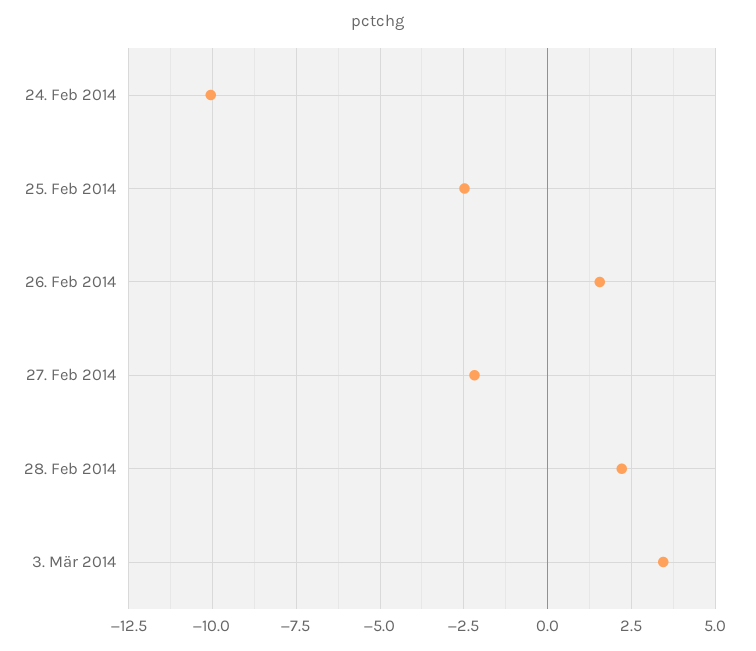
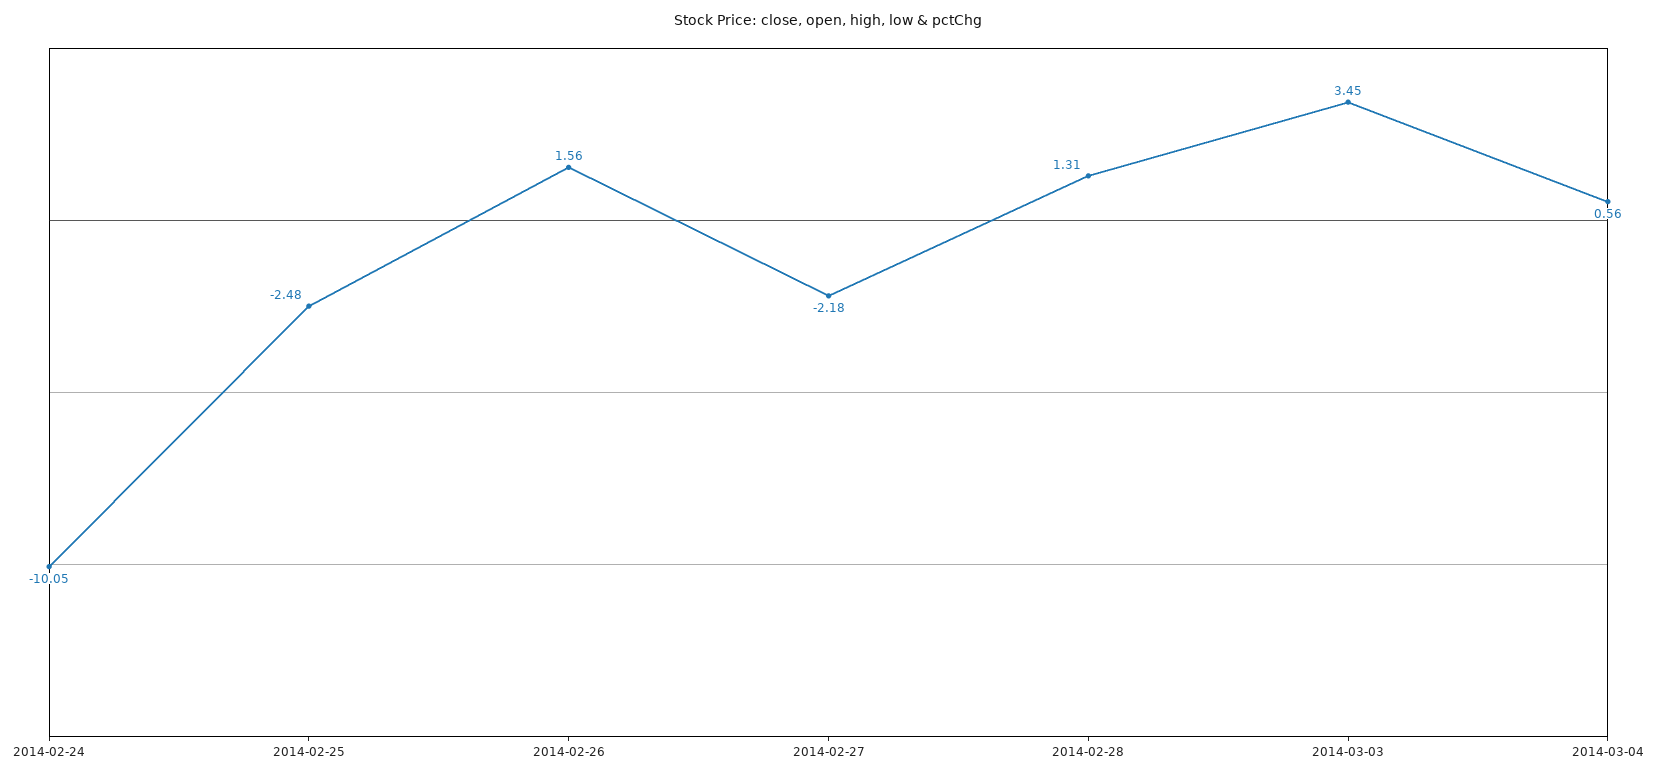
28. Feb 2014: 2.25 -> 1.31
2014-03-04: none -> 0.56

